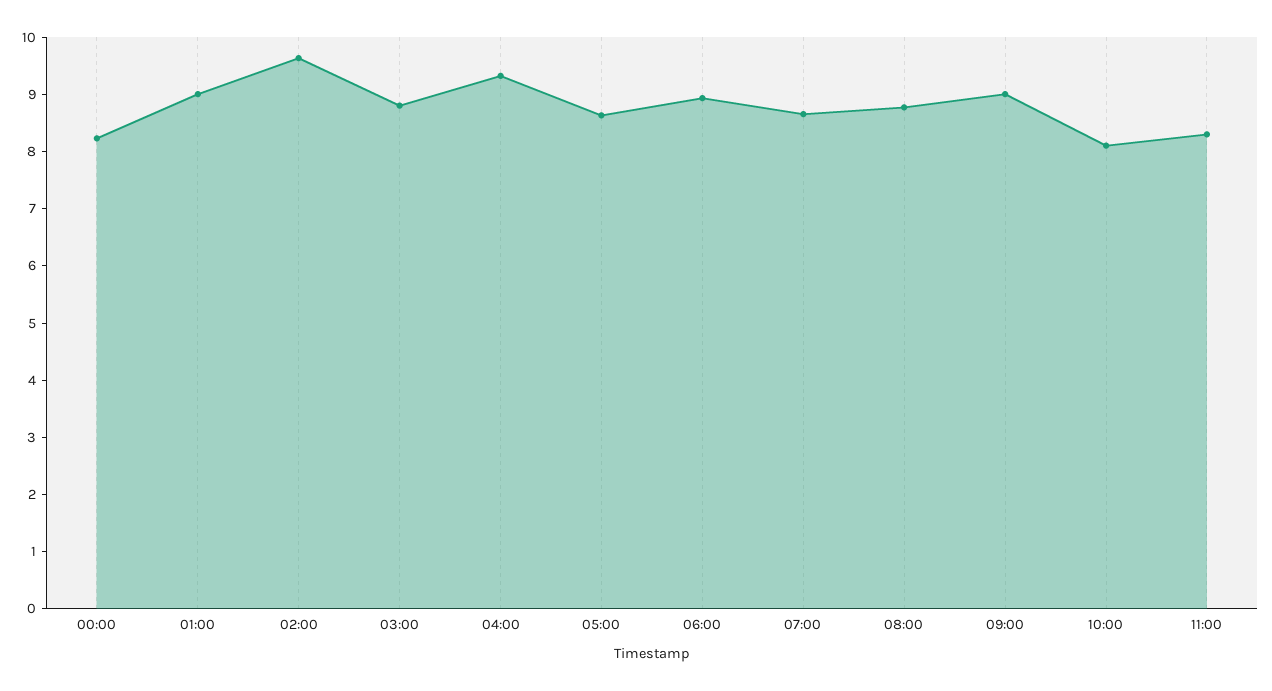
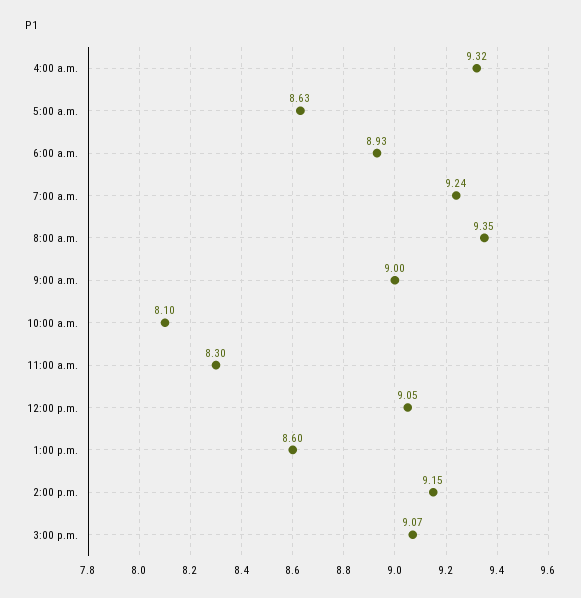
00:00: 8.2 -> none
01:00: 9 -> none
02:00: 9.6 -> none
03:00: 8.8 -> none
07:00: 8.6 -> 9.24
08:00: 8.8 -> 9.35
12:00 p.m.: none -> 9.05
1:00 p.m.: none -> 8.6
2:00 p.m.: none -> 9.15
3:00 p.m.: none -> 9.07

